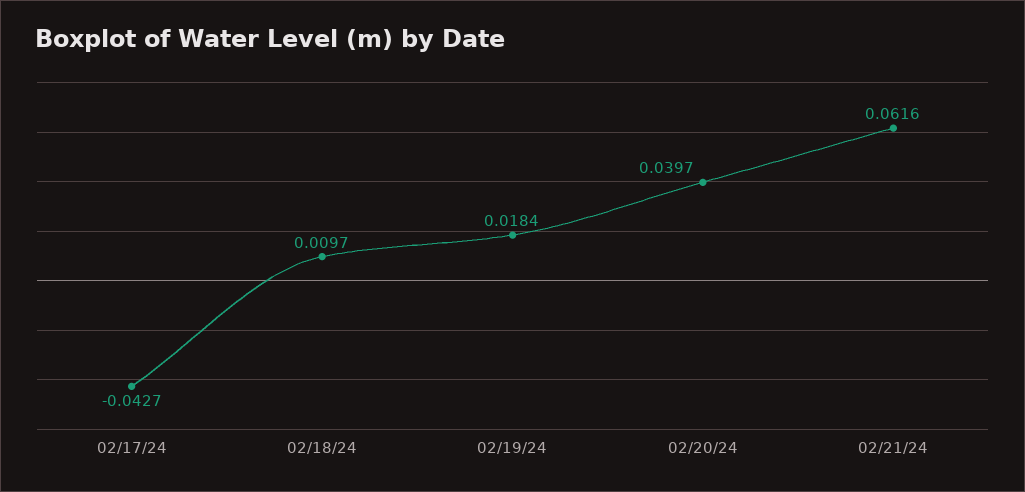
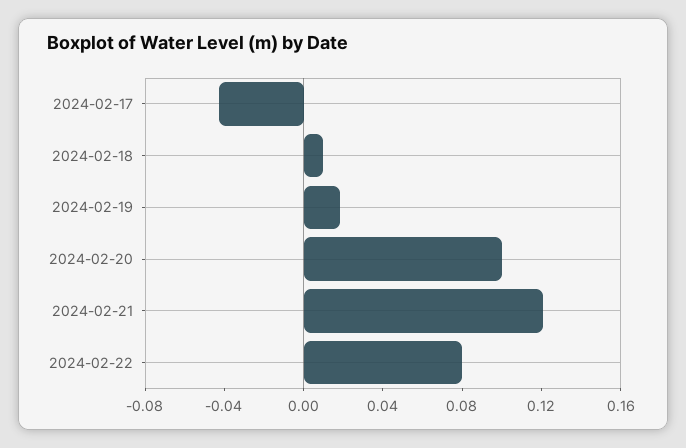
02/20/24: 0.0397 -> 0.1
02/21/24: 0.0616 -> 0.12
2024-02-22: none -> 0.08

